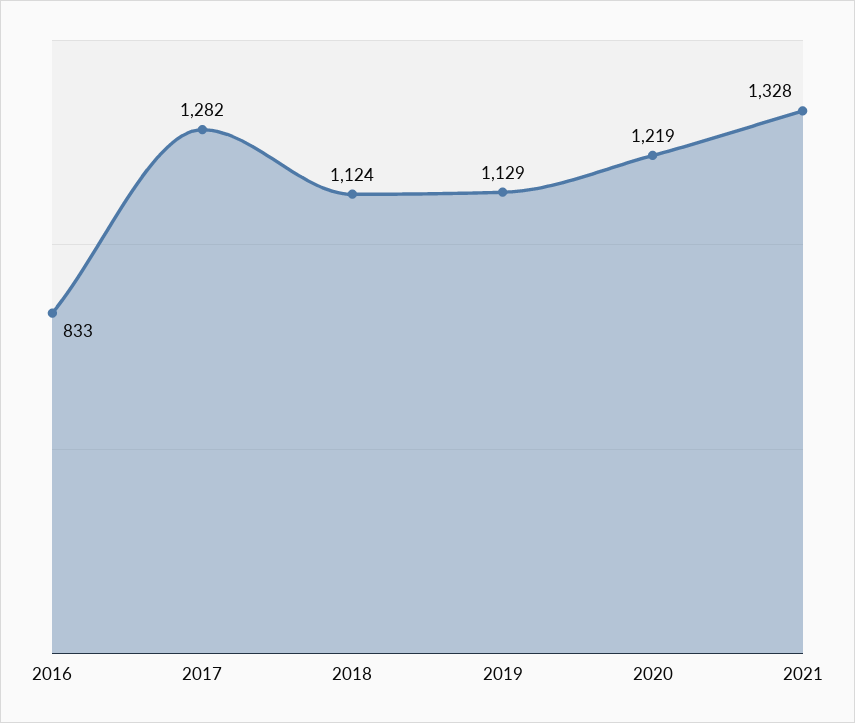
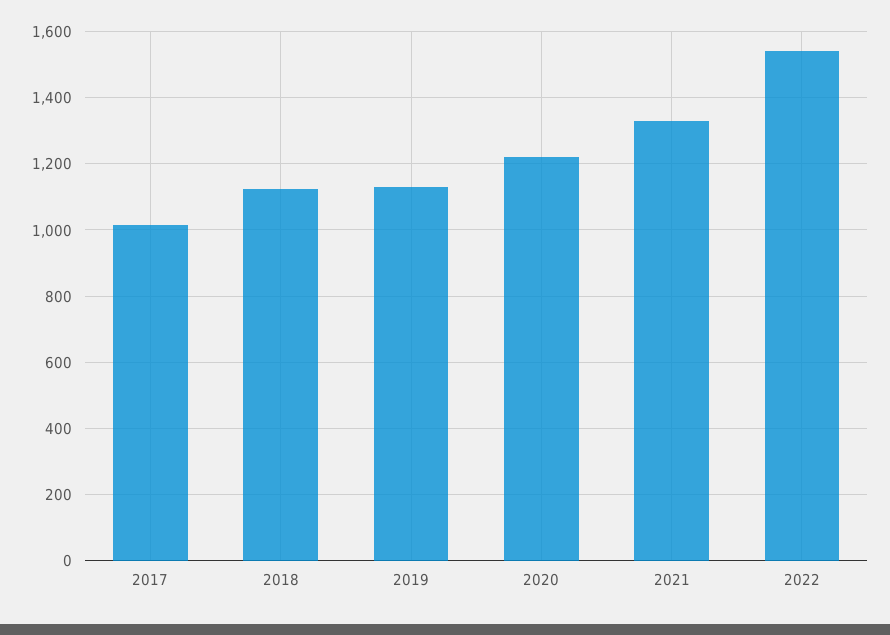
2016: 833 -> none
2017: 1282 -> 1020
2022: none -> 1540

